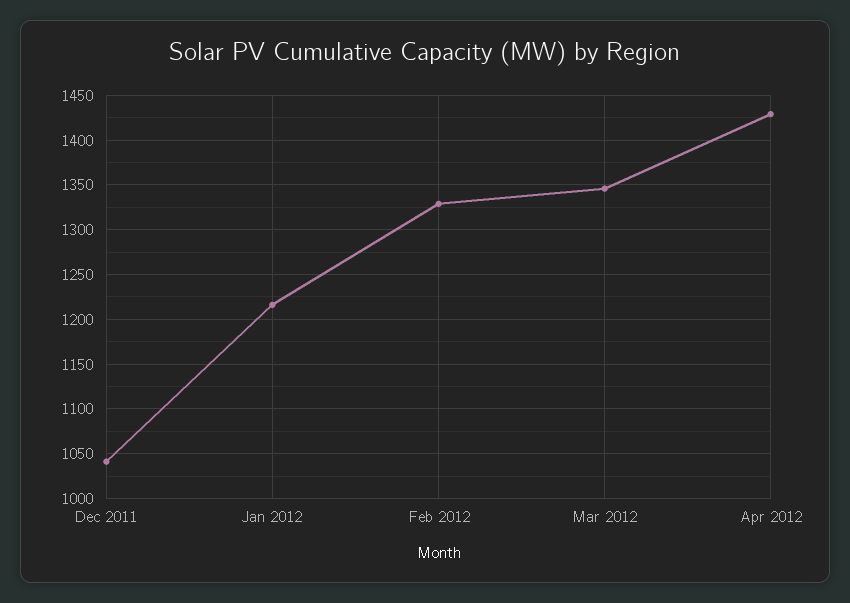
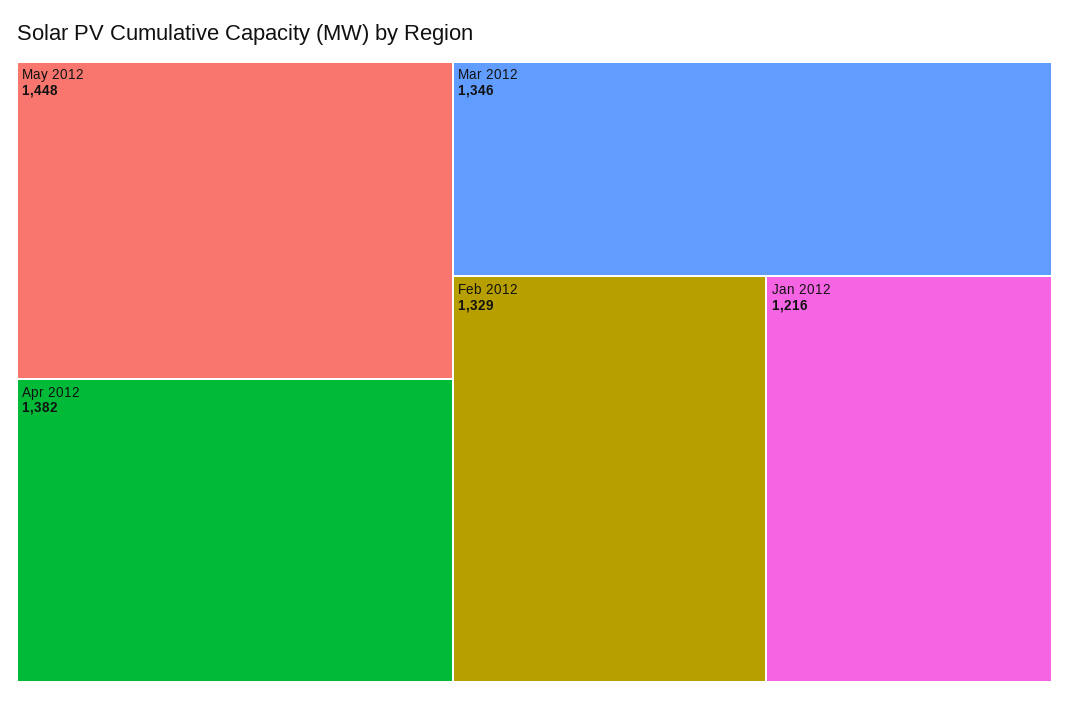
Dec 2011: 1040 -> none
Apr 2012: 1430 -> 1382
May 2012: none -> 1448

